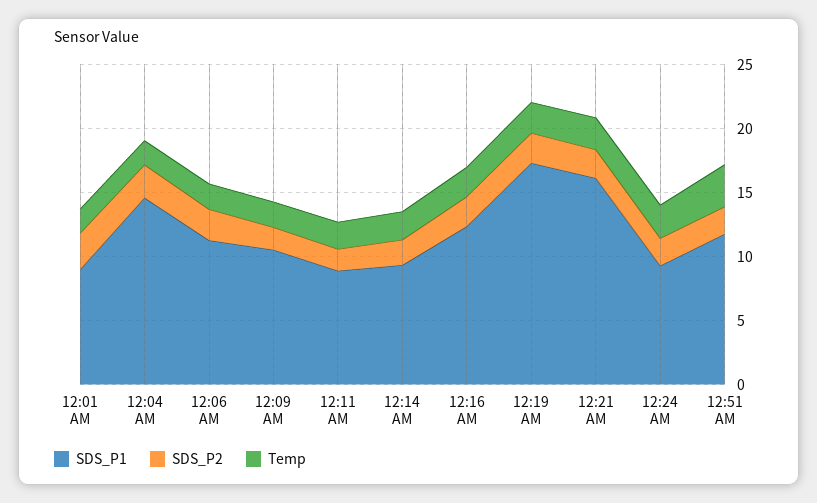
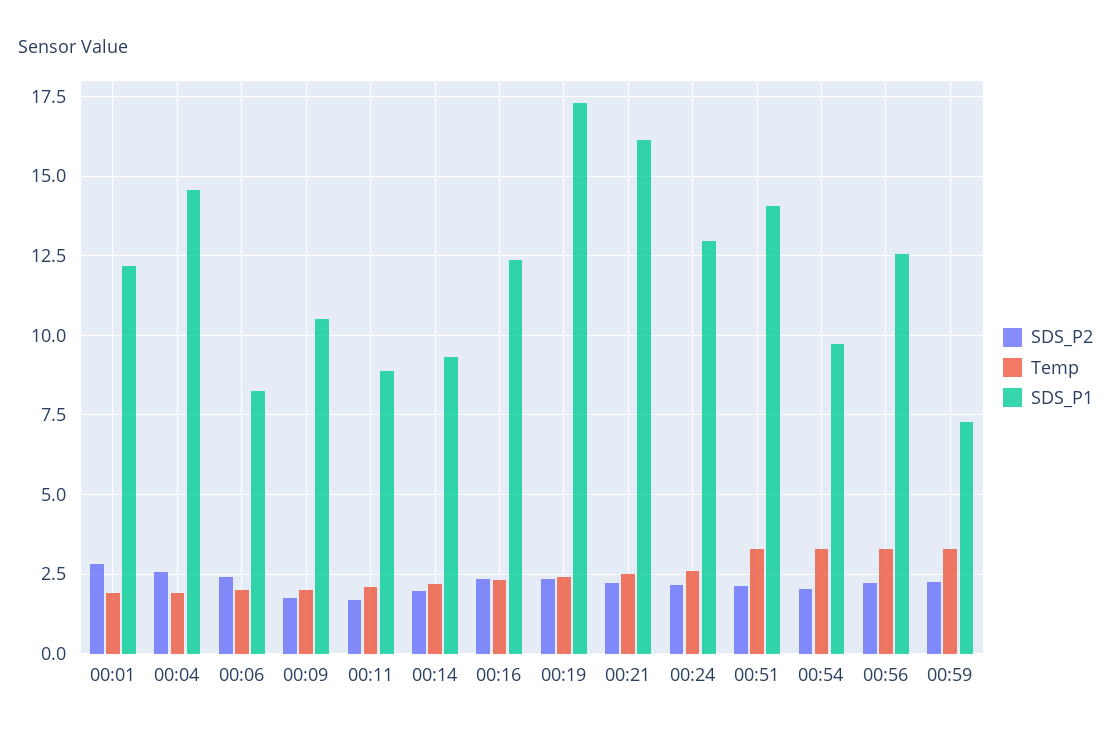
SDS_P1, 12:01 AM: 9 -> 12.25
SDS_P1, 12:06 AM: 11 -> 8.25
SDS_P1, 12:24 AM: 9 -> 13
SDS_P1, 12:51 AM: 12 -> 14
SDS_P2, 00:54: none -> 2
Temp, 00:54: none -> 3.25
SDS_P1, 00:54: none -> 9.75
SDS_P2, 00:56: none -> 2.25
Temp, 00:56: none -> 3.25
SDS_P1, 00:56: none -> 12.5
SDS_P2, 00:59: none -> 2.25
Temp, 00:59: none -> 3.25
SDS_P1, 00:59: none -> 7.25

